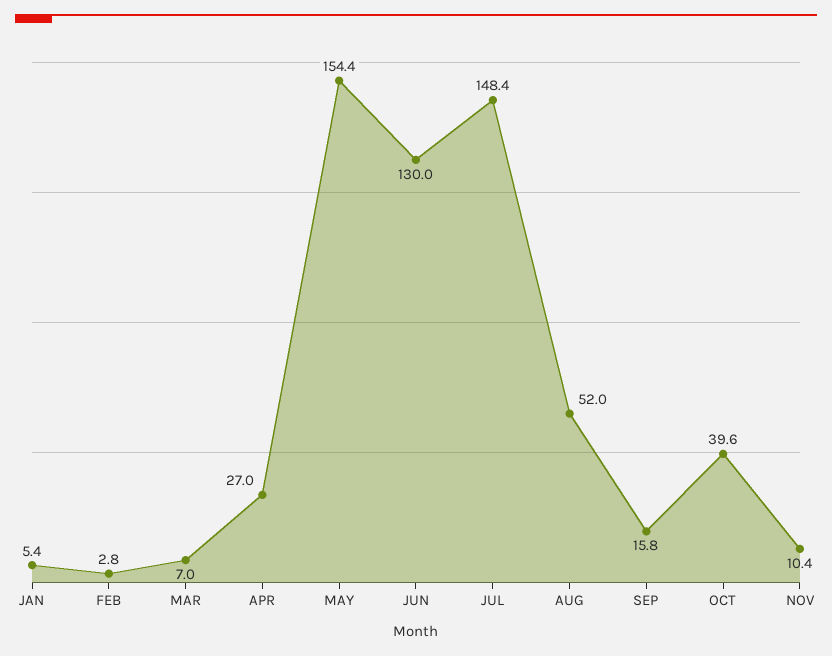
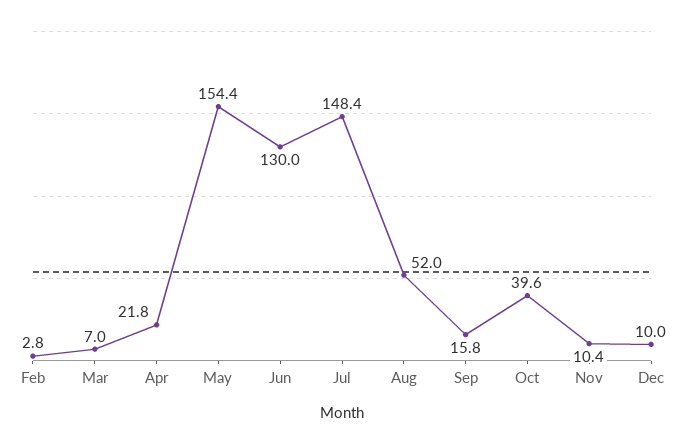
JAN: 5.4 -> none
APR: 27 -> 21.8
Dec: none -> 10

